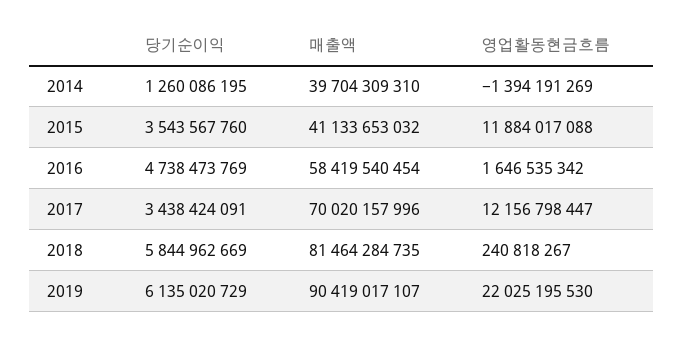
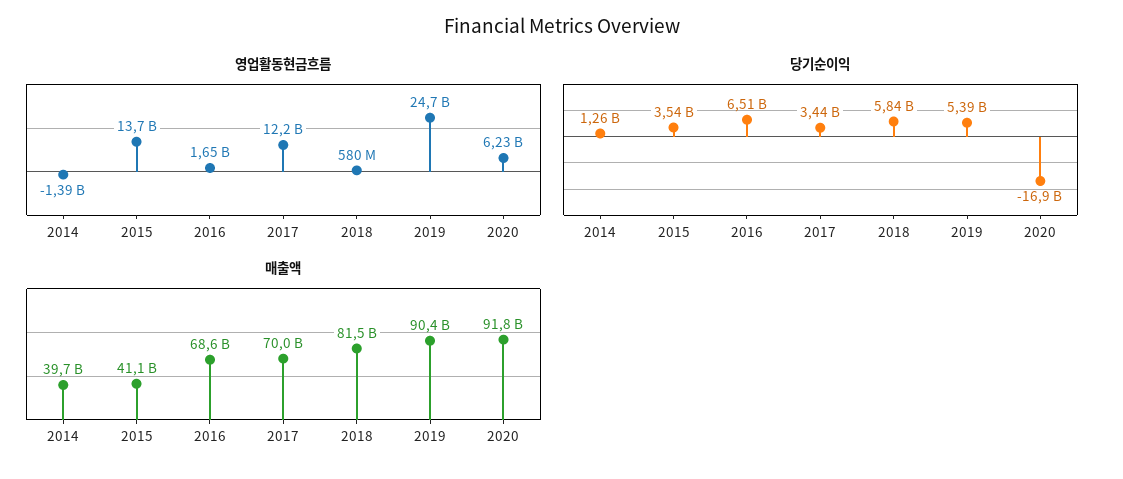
영업활동현금흐름, 2015: 11884017088 -> 13700000000
당기순이익, 2016: 4738473769 -> 6510000000
매출액, 2016: 58419540454 -> 68600000000
영업활동현금흐름, 2018: 240818267 -> 580000000
당기순이익, 2019: 6135020729 -> 5390000000
영업활동현금흐름, 2019: 22025195530 -> 24700000000
영업활동현금흐름, 2020: none -> 6230000000
당기순이익, 2020: none -> -16900000000
매출액, 2020: none -> 91800000000

